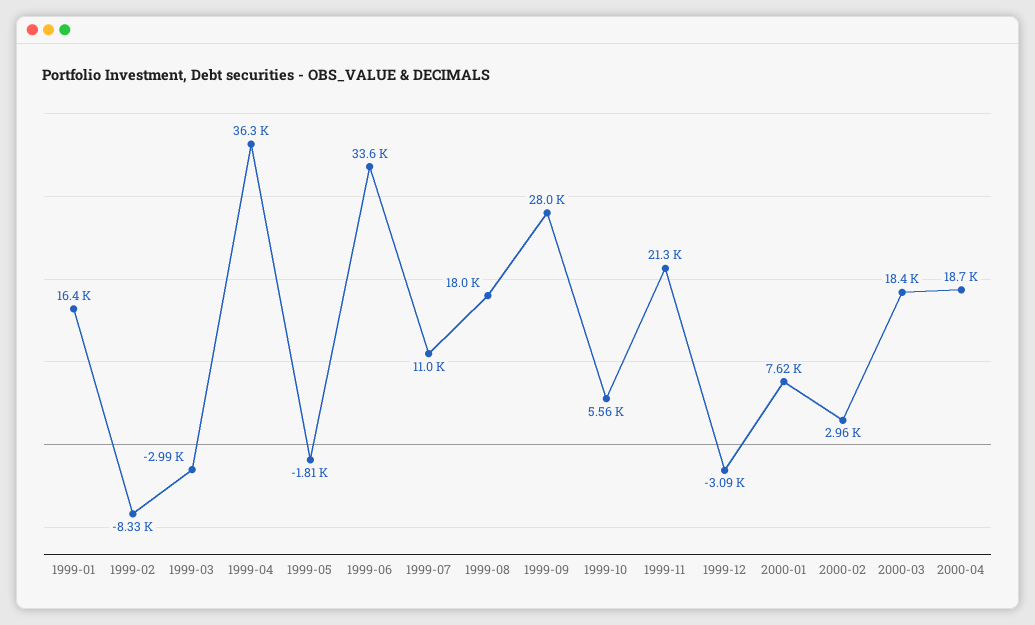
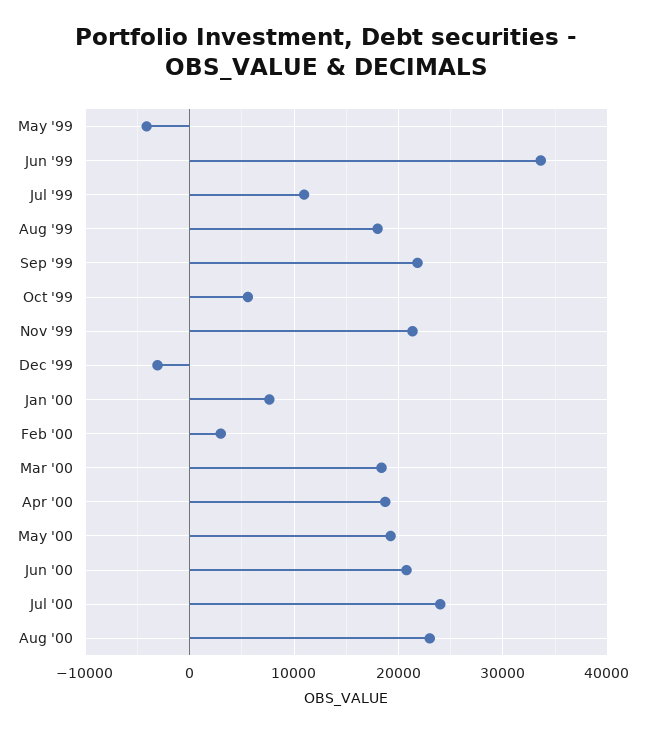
1999-01: 16400 -> none
1999-02: -8330 -> none
1999-03: -2990 -> none
1999-04: 36300 -> none
1999-05: -1810 -> -4000
1999-09: 28000 -> 22000
May '00: none -> 19000
Jun '00: none -> 21000
Jul '00: none -> 24000
Aug '00: none -> 23000

